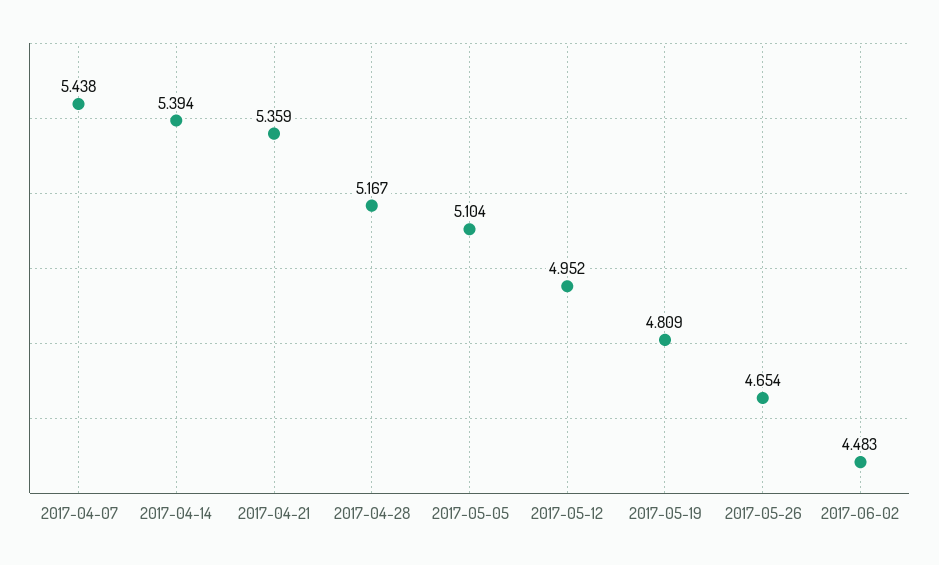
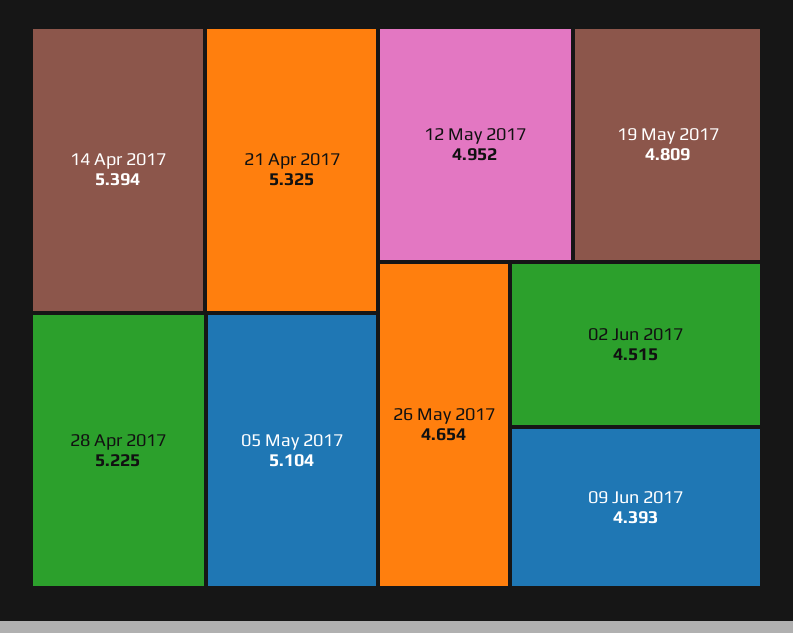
2017-04-07: 5.438 -> none
2017-04-21: 5.359 -> 5.325
2017-04-28: 5.167 -> 5.225
2017-06-02: 4.483 -> 4.515
09 Jun 2017: none -> 4.393

